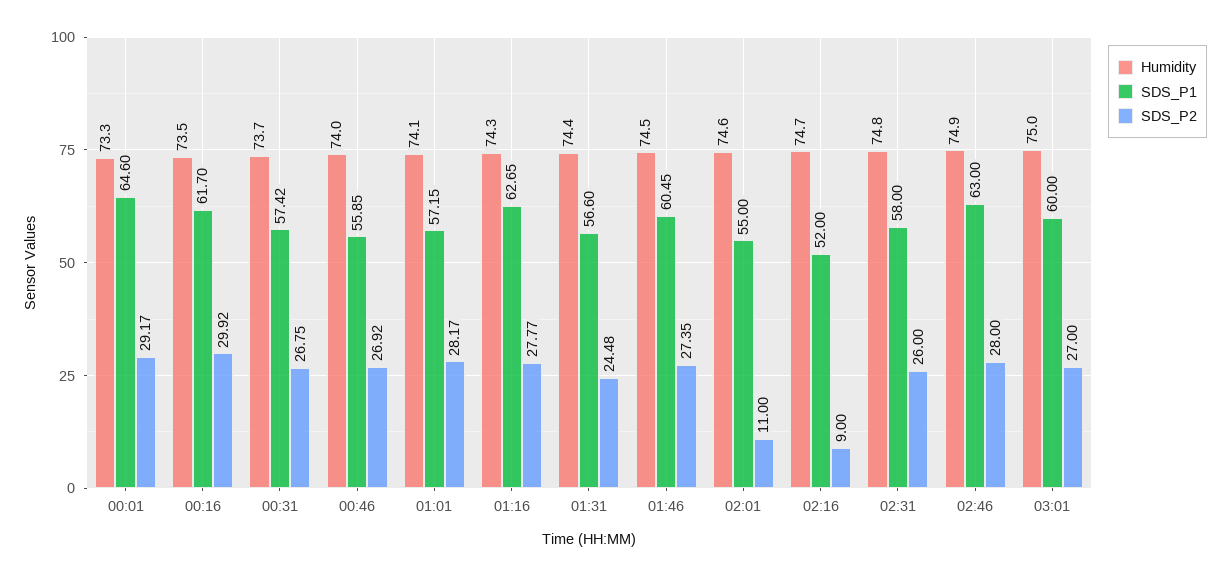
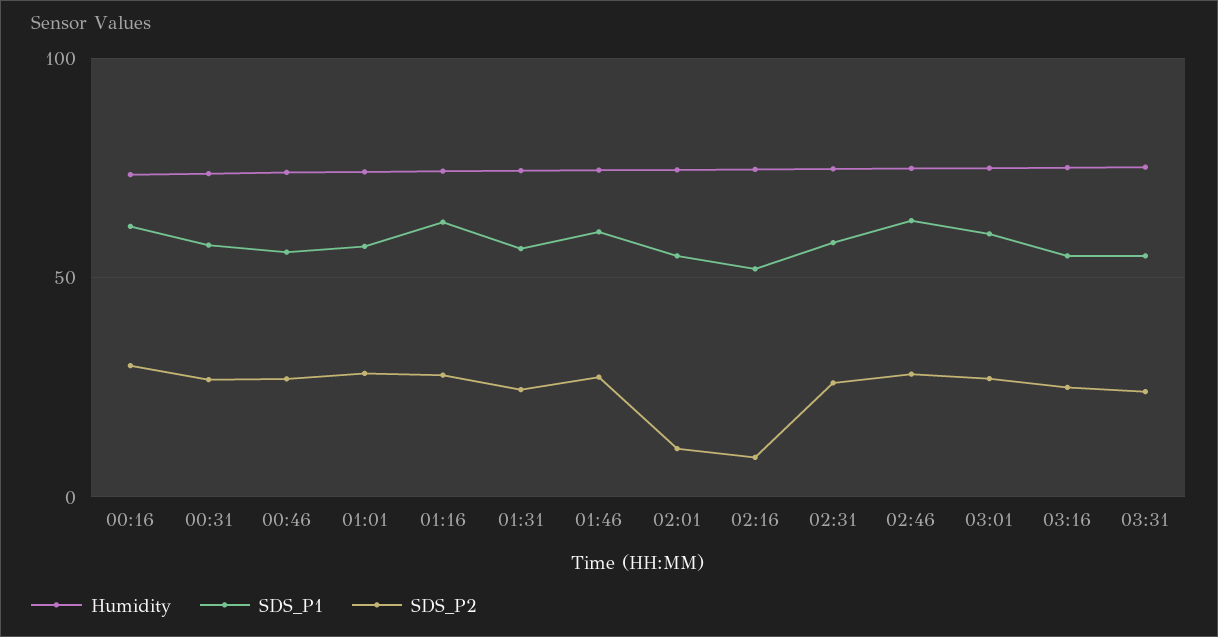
Humidity, 00:01: 73.3 -> none
SDS_P1, 00:01: 64.6 -> none
SDS_P2, 00:01: 29.17 -> none
Humidity, 03:16: none -> 75
SDS_P1, 03:16: none -> 55
SDS_P2, 03:16: none -> 25
Humidity, 03:31: none -> 75
SDS_P1, 03:31: none -> 55
SDS_P2, 03:31: none -> 25

